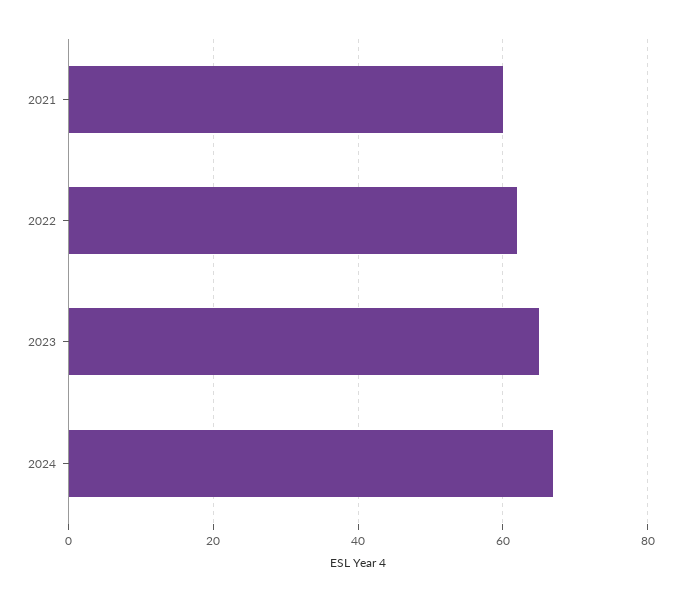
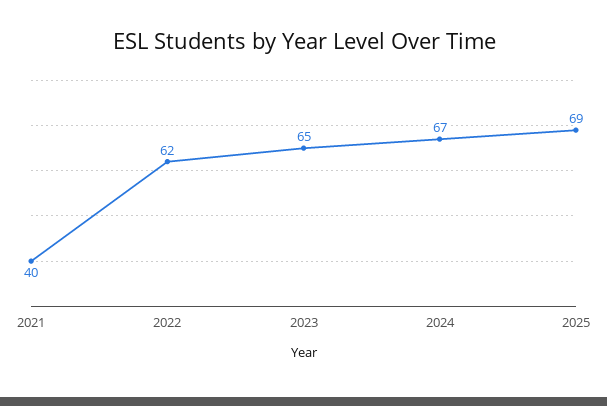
2021: 60 -> 40
2025: none -> 69

